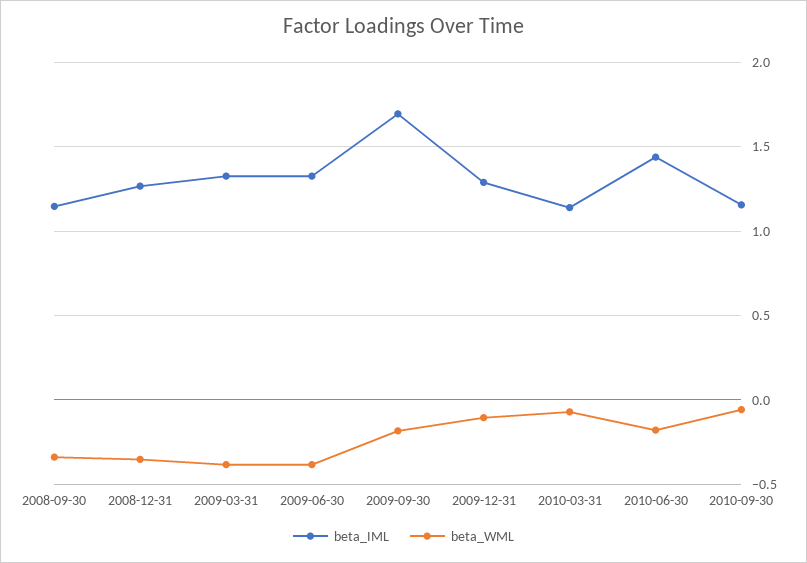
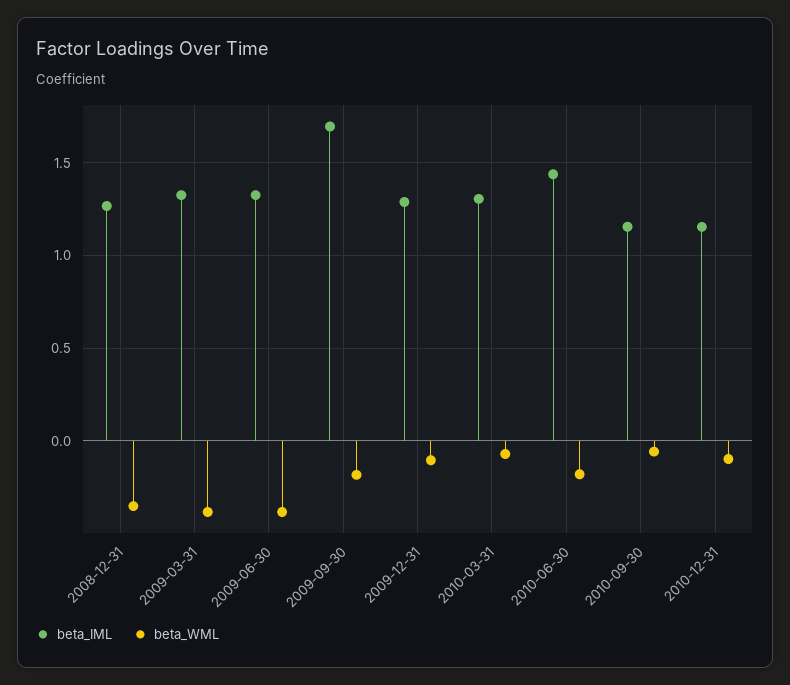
beta_IML, 2008-09-30: 1.15 -> none
beta_WML, 2008-09-30: -0.35 -> none
beta_IML, 2010-03-31: 1.15 -> 1.3
beta_IML, 2010-12-31: none -> 1.15
beta_WML, 2010-12-31: none -> -0.1

